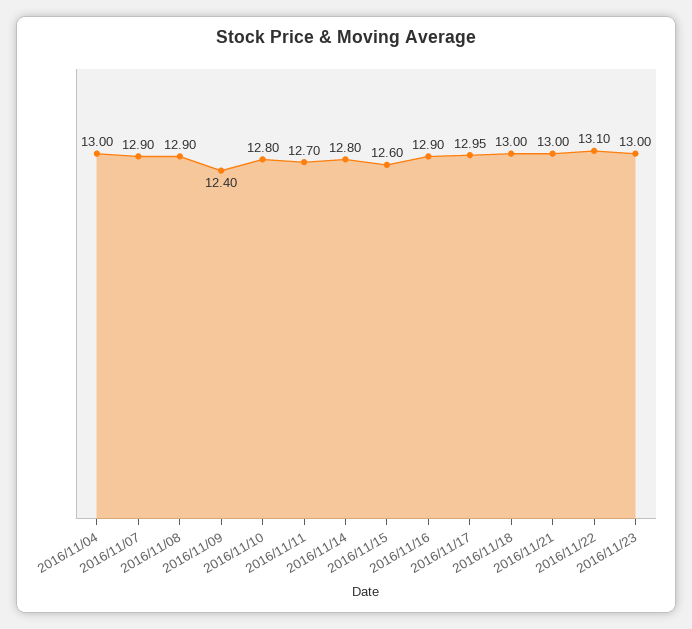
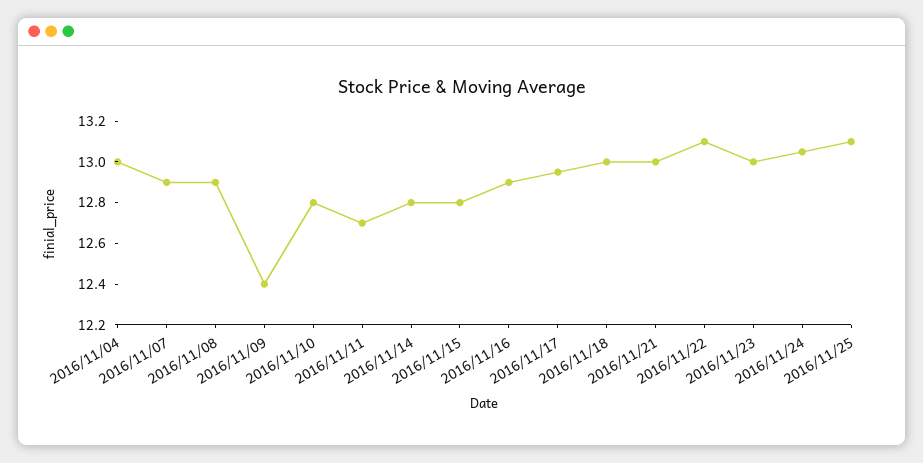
2016/11/15: 12.6 -> 12.8
2016/11/24: none -> 13.05
2016/11/25: none -> 13.1

